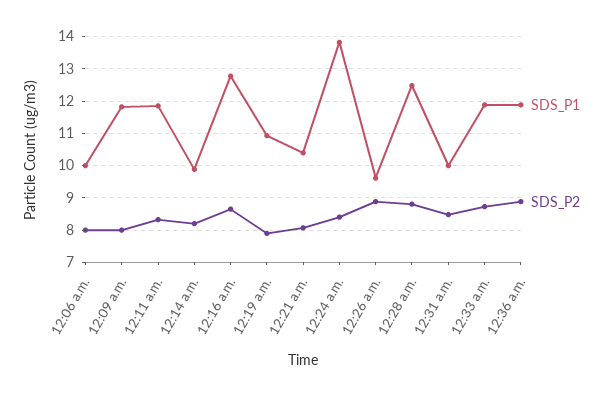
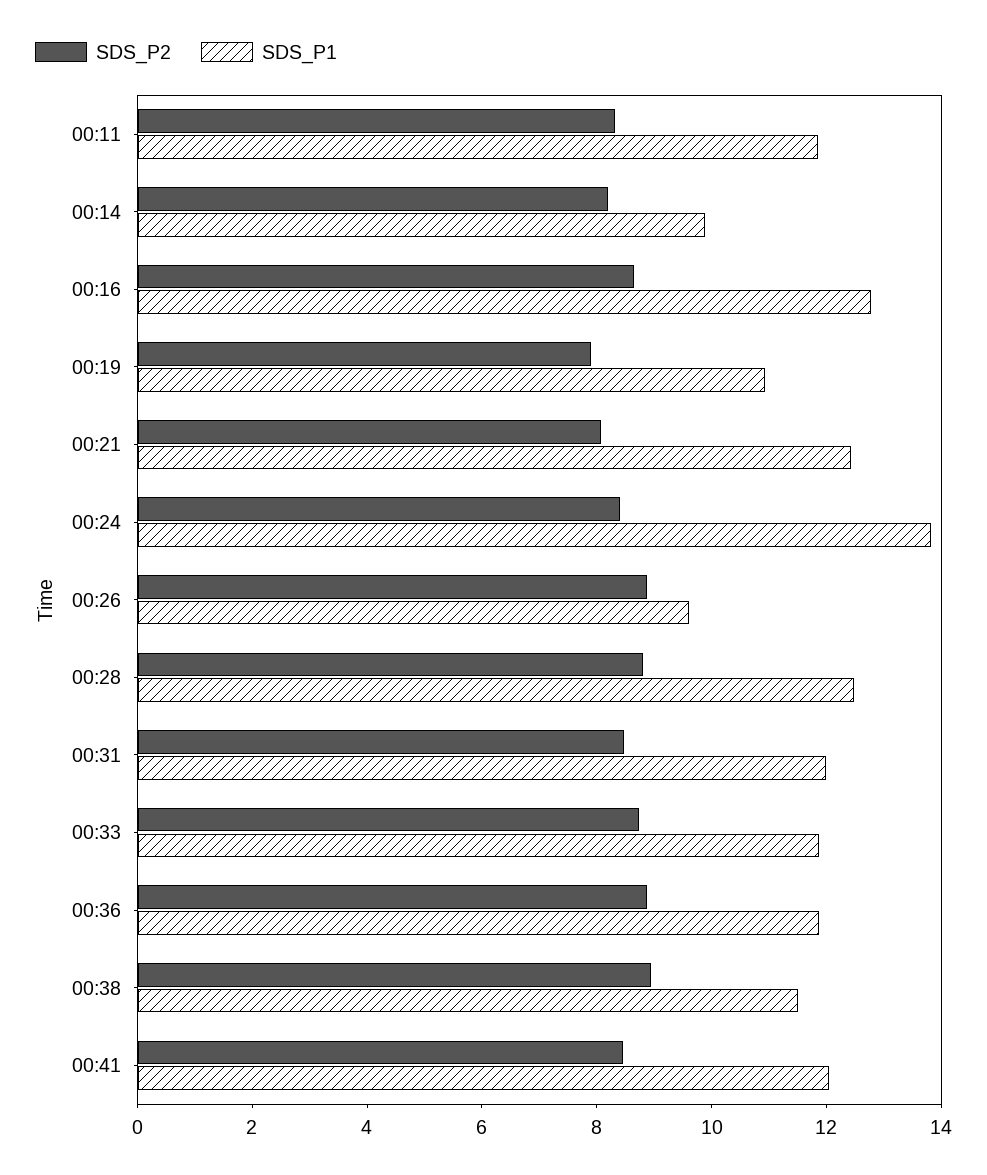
SDS_P1, 12:06 a.m.: 10 -> none
SDS_P2, 12:06 a.m.: 8 -> none
SDS_P1, 12:09 a.m.: 11.8 -> none
SDS_P2, 12:09 a.m.: 8 -> none
SDS_P1, 12:21 a.m.: 10.4 -> 12.5
SDS_P1, 12:31 a.m.: 10 -> 12
SDS_P2, 00:38: none -> 9
SDS_P1, 00:38: none -> 11.5
SDS_P2, 00:41: none -> 8.5
SDS_P1, 00:41: none -> 12

